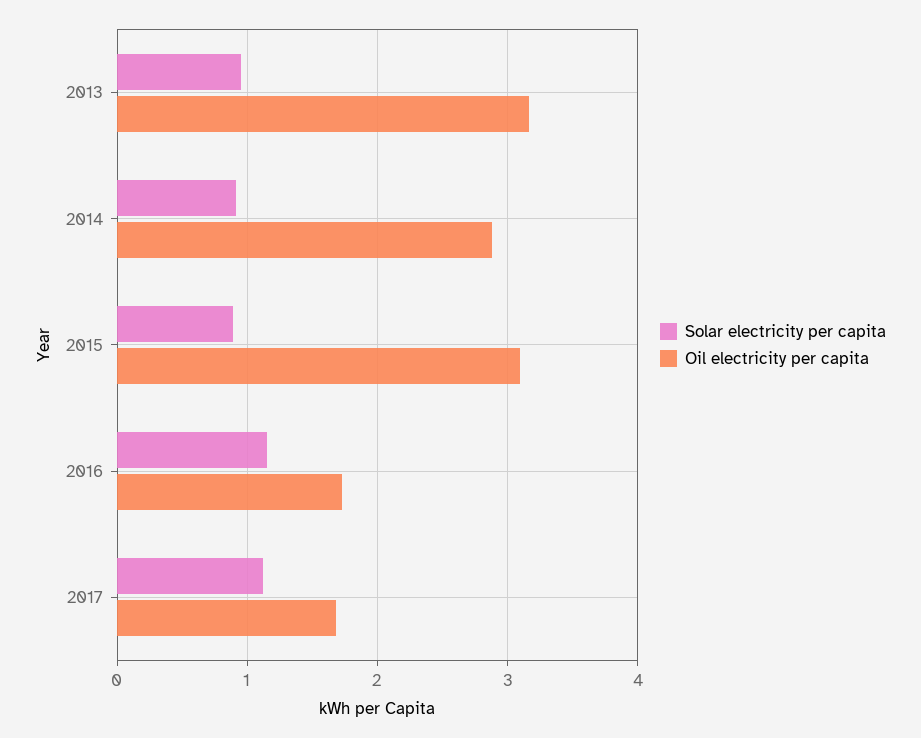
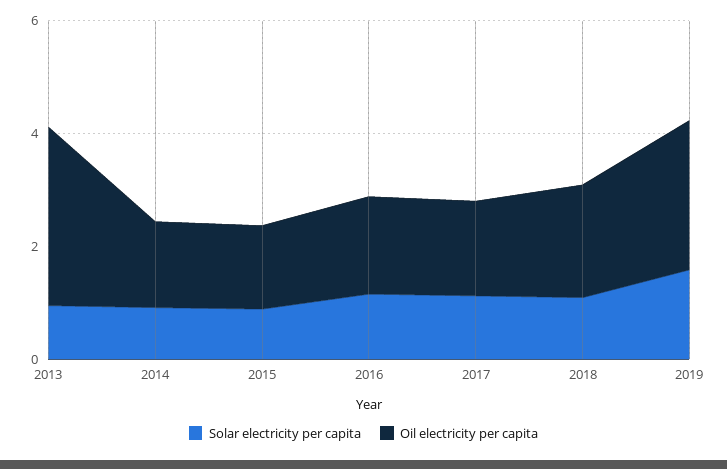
Oil electricity per capita, 2014: 2.9 -> 1.5
Oil electricity per capita, 2015: 3.1 -> 1.5
Solar electricity per capita, 2018: none -> 1
Oil electricity per capita, 2018: none -> 2
Solar electricity per capita, 2019: none -> 1.5
Oil electricity per capita, 2019: none -> 2.5

